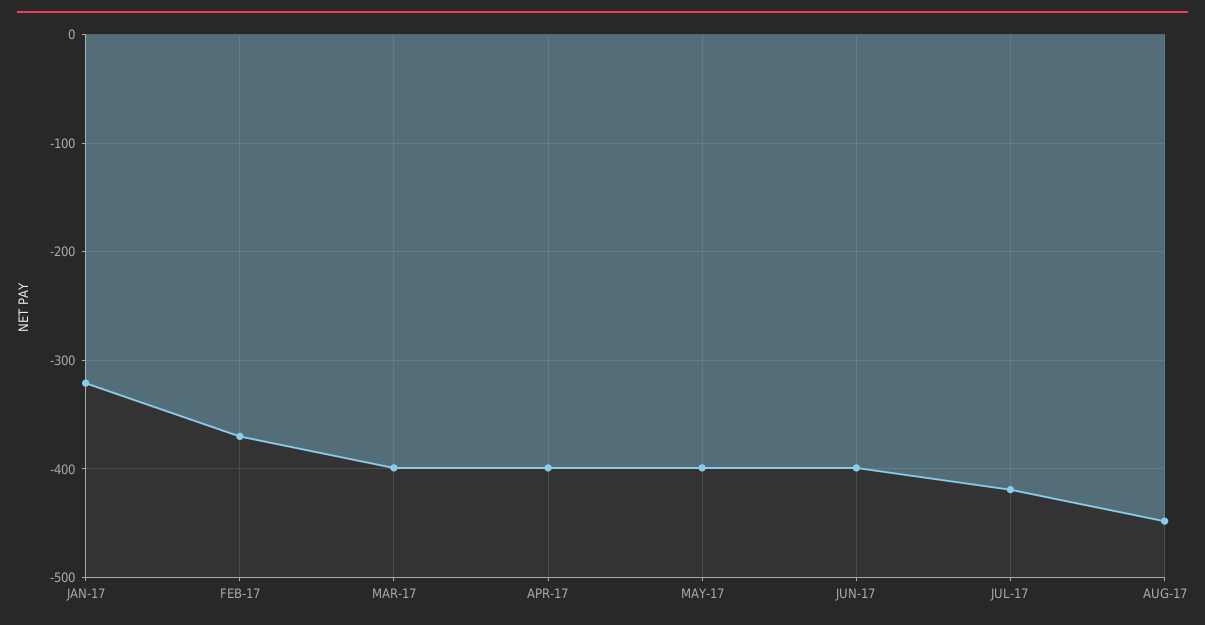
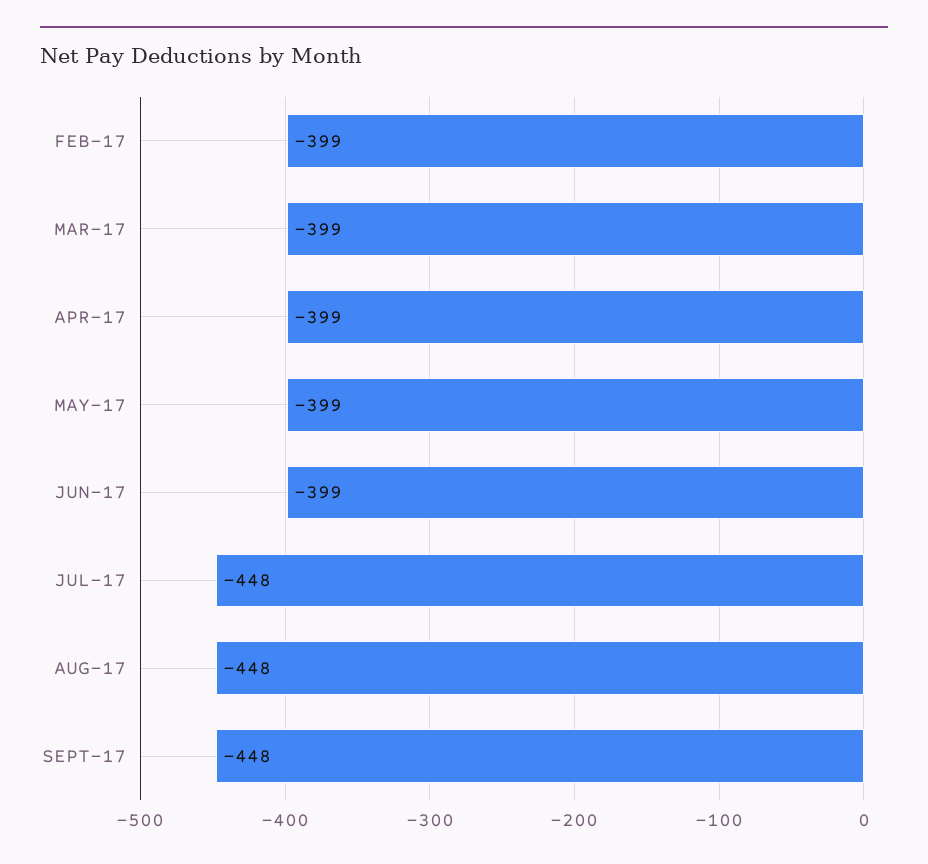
JAN-17: -320 -> none
FEB-17: -370 -> -399
JUL-17: -420 -> -448
SEPT-17: none -> -448

